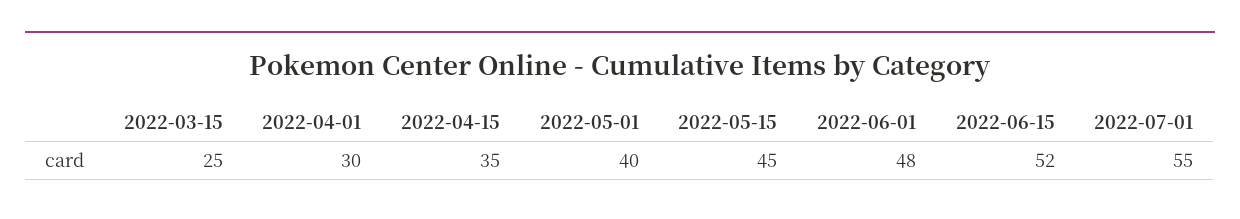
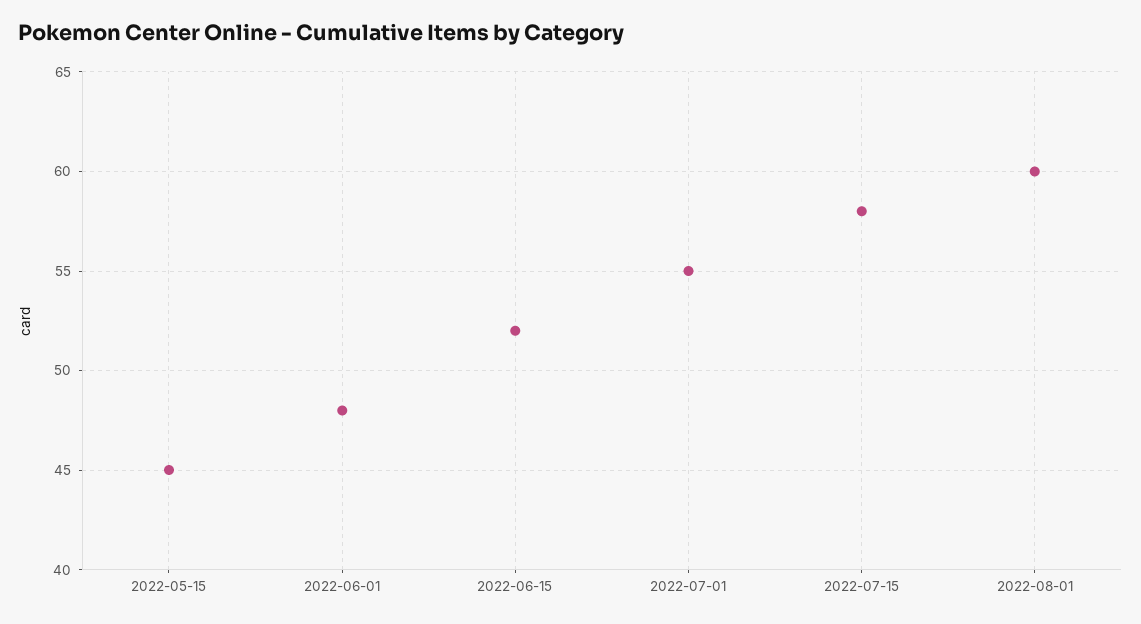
2022-03-15: 25 -> none
2022-04-01: 30 -> none
2022-04-15: 35 -> none
2022-05-01: 40 -> none
2022-07-15: none -> 58
2022-08-01: none -> 60

